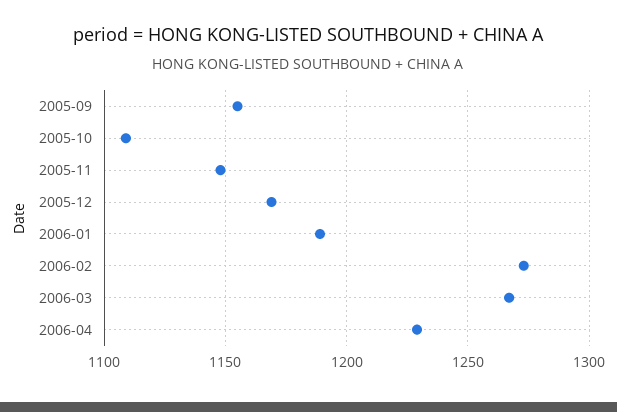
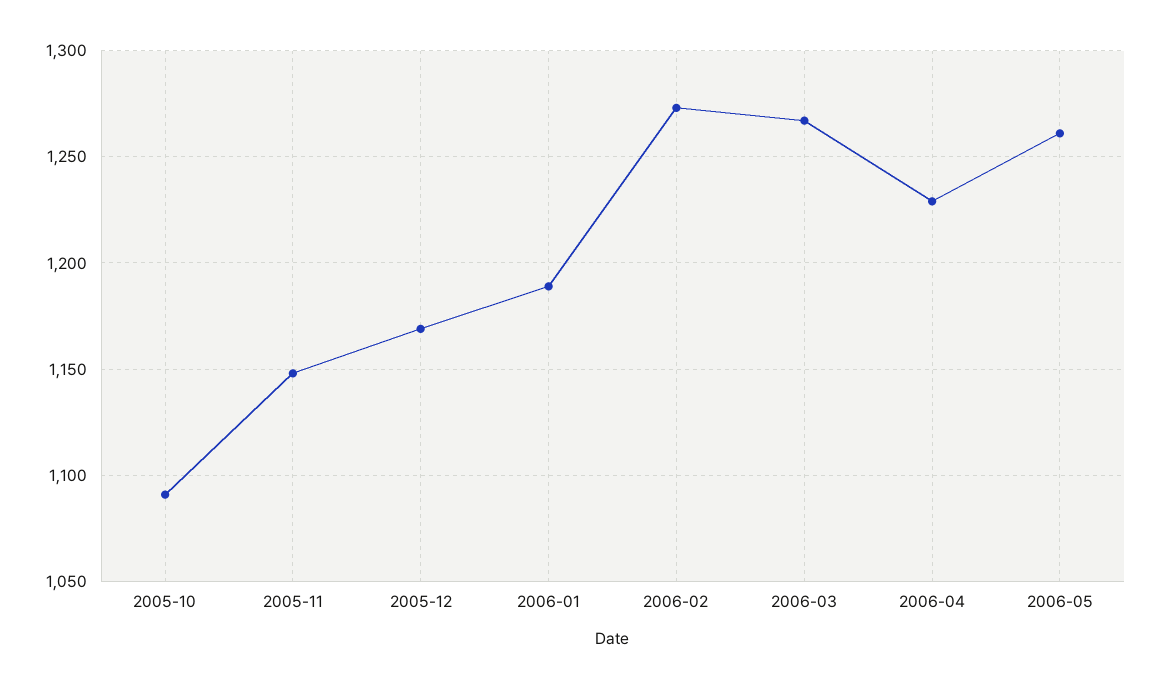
2005-09: 1155 -> none
2005-10: 1110 -> 1090
2006-05: none -> 1260

